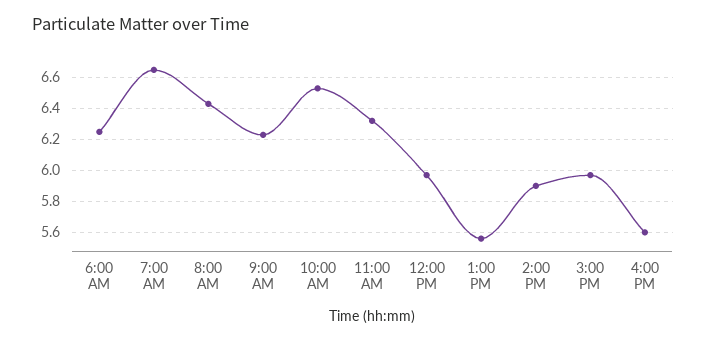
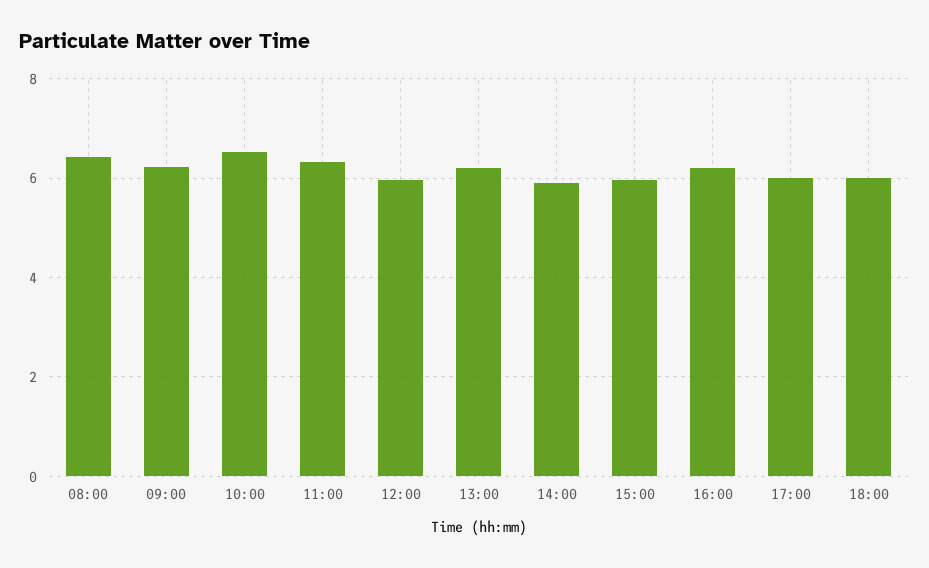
6:00 AM: 6.25 -> none
7:00 AM: 6.65 -> none
1:00 PM: 5.55 -> 6.2
4:00 PM: 5.6 -> 6.2
17:00: none -> 6
18:00: none -> 6

